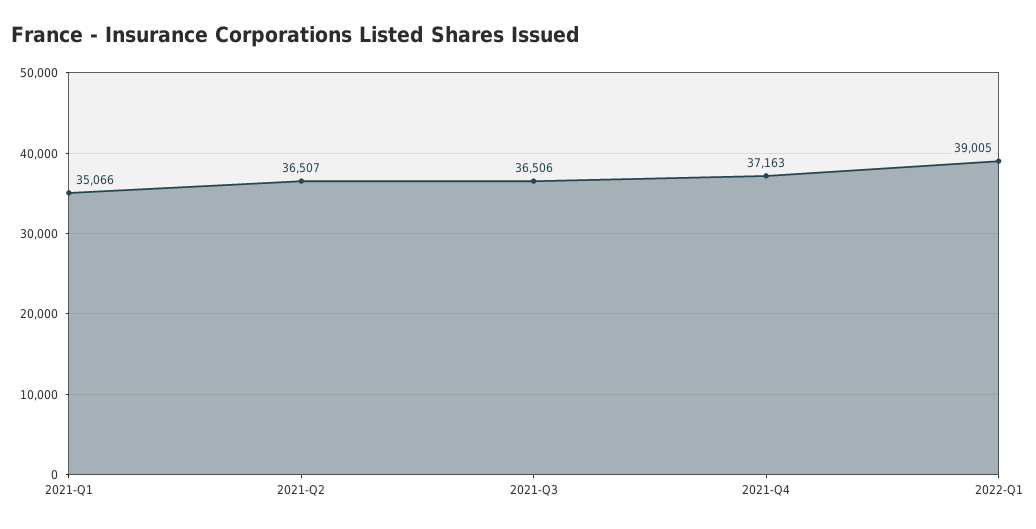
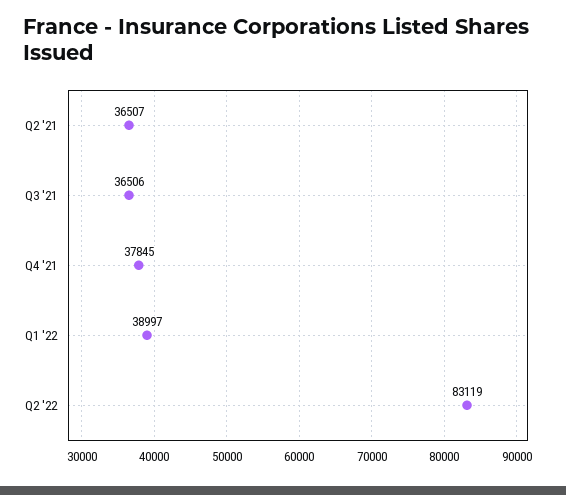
2021-Q1: 35066 -> none
2021-Q4: 37163 -> 37845
2022-Q1: 39005 -> 38997
Q2 '22: none -> 83119

